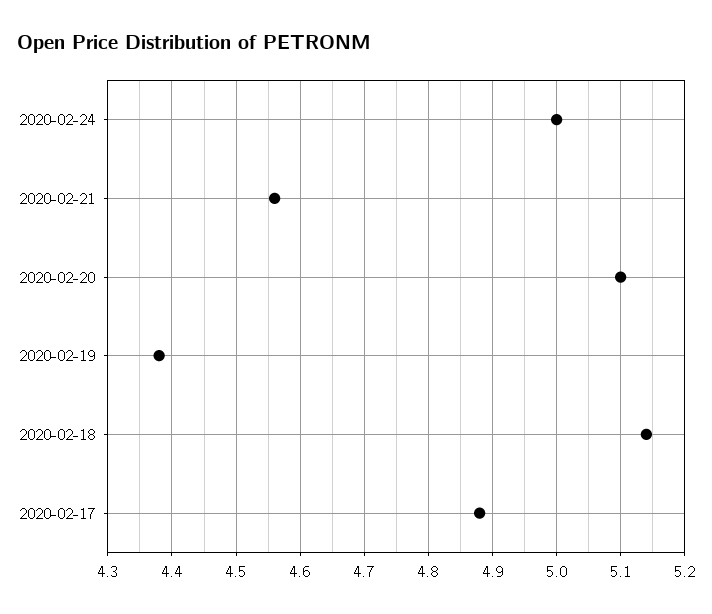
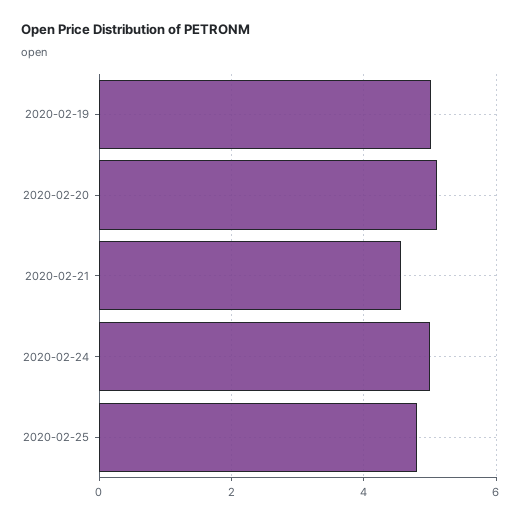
2020-02-19: 4.38 -> 5
2020-02-18: 5.14 -> none
2020-02-17: 4.88 -> none
2020-02-25: none -> 4.8

